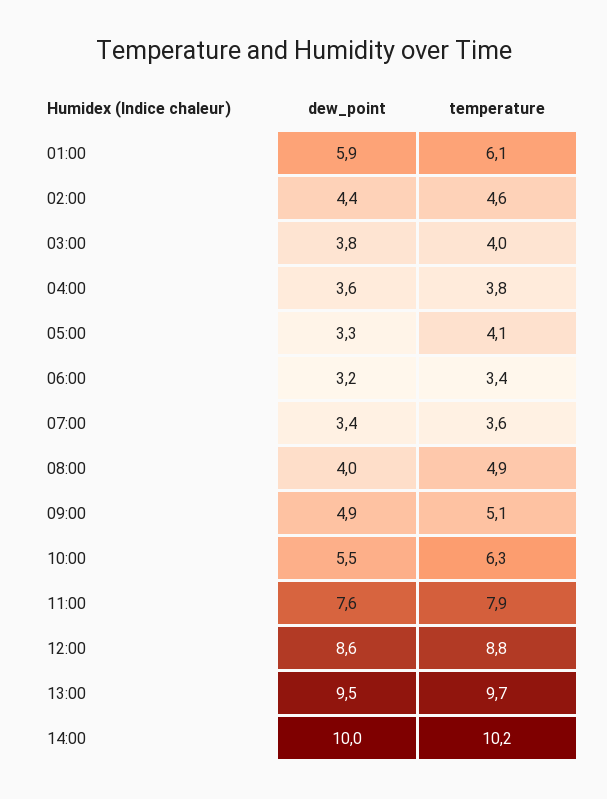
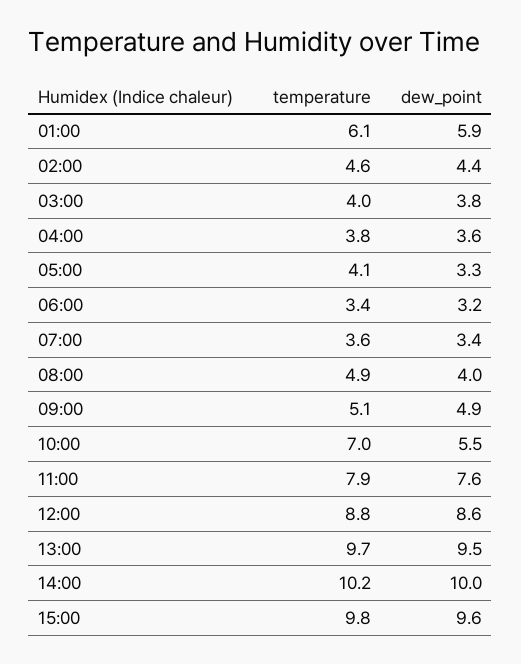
temperature, 10:00: 6.3 -> 7
temperature, 15:00: none -> 9.8
dew_point, 15:00: none -> 9.6

